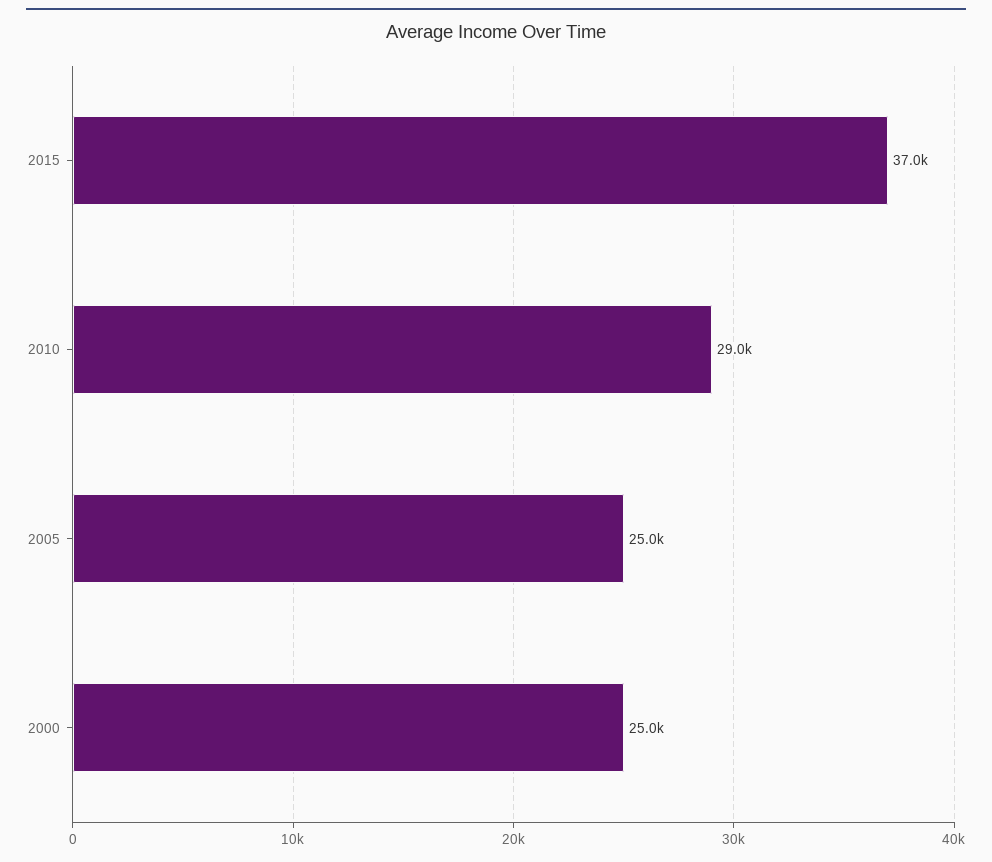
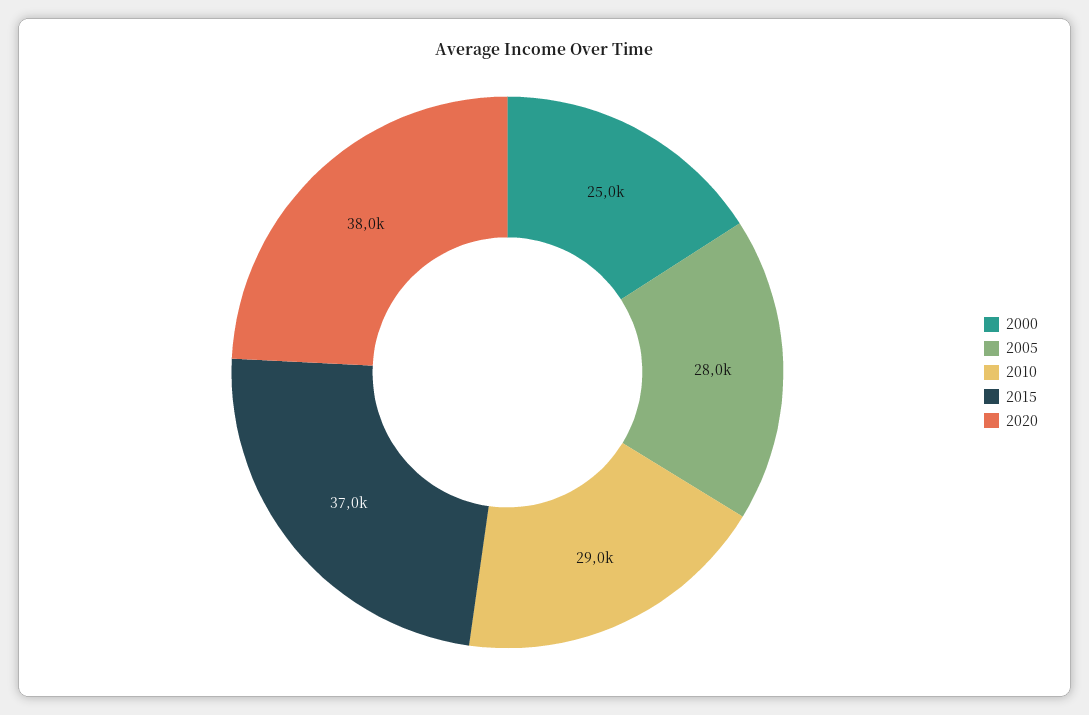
2005: 25000 -> 28000
2020: none -> 38000

